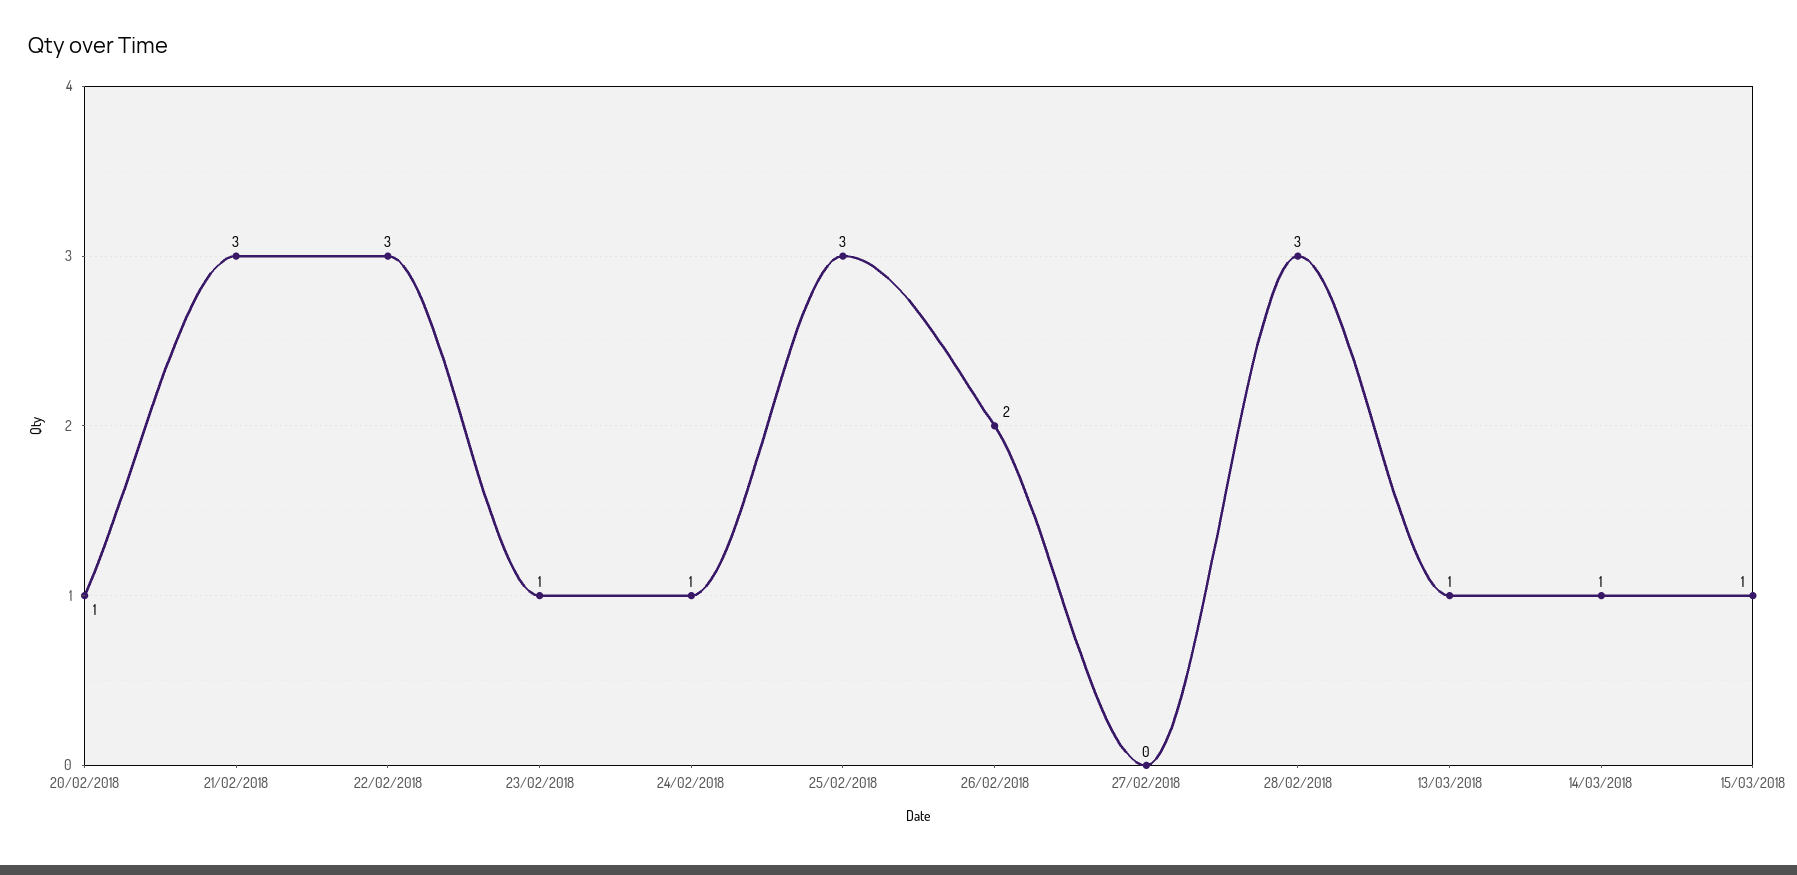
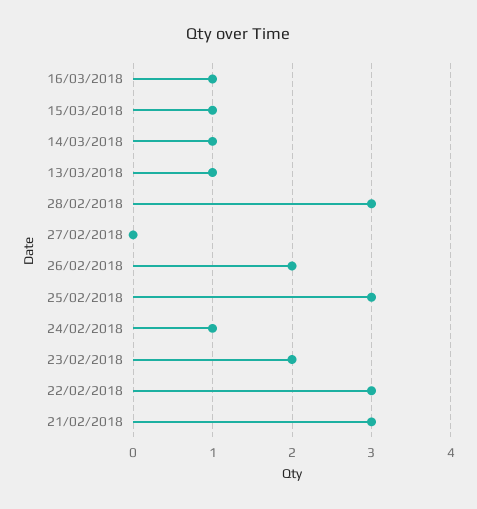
20/02/2018: 1 -> none
23/02/2018: 1 -> 2
16/03/2018: none -> 1

